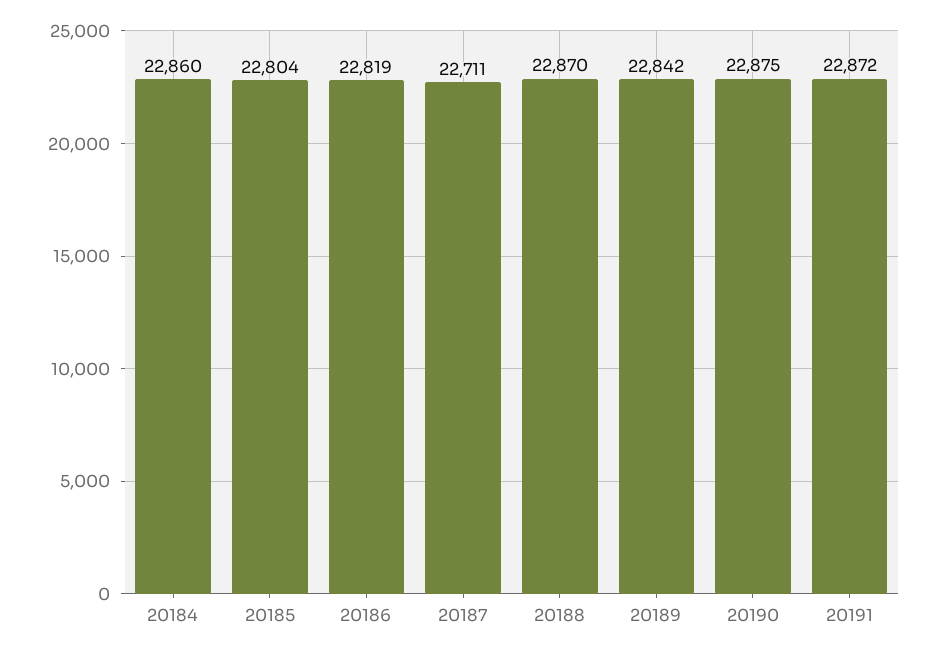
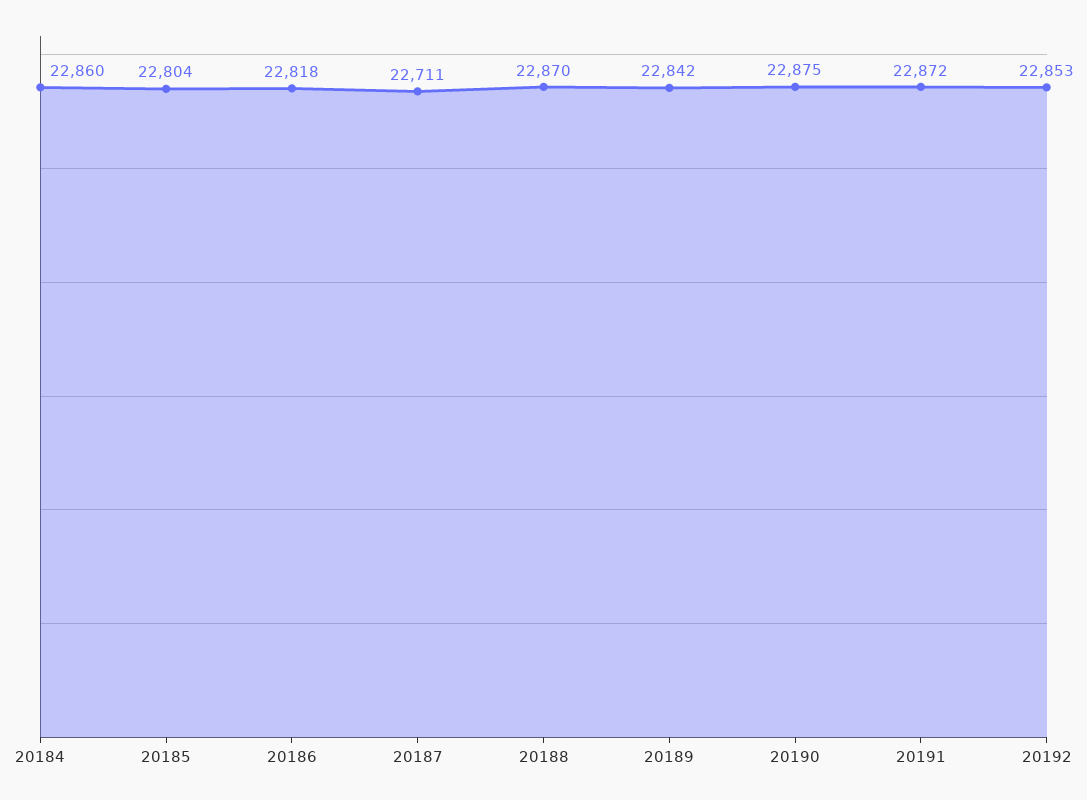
20186: 22819 -> 22818
20192: none -> 22853

